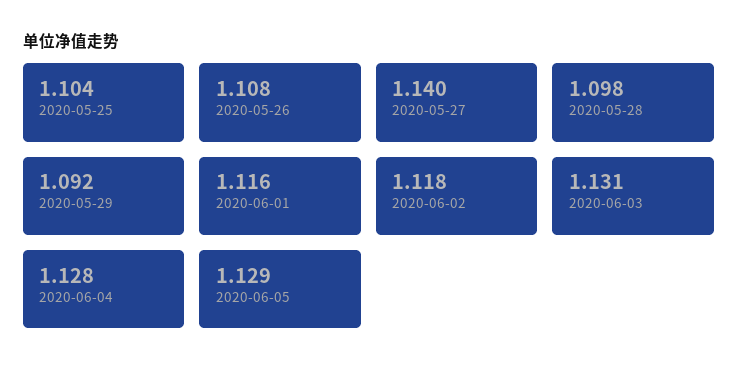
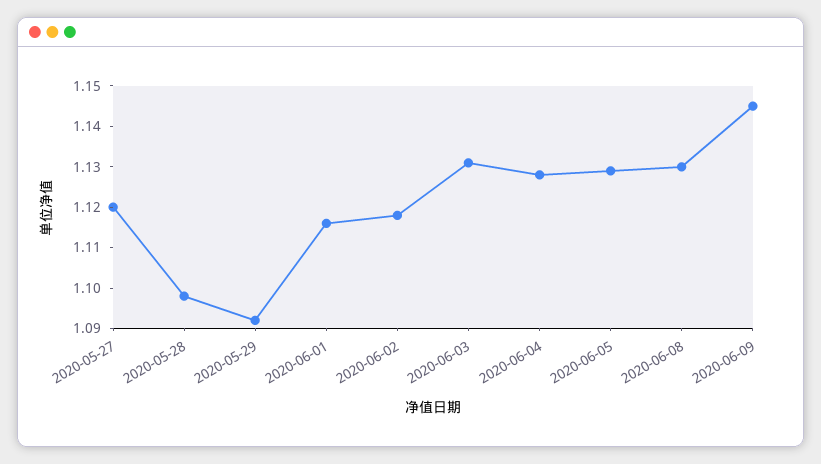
2020-05-25: 1.104 -> none
2020-05-26: 1.108 -> none
2020-05-27: 1.14 -> 1.12
2020-06-08: none -> 1.13
2020-06-09: none -> 1.145

